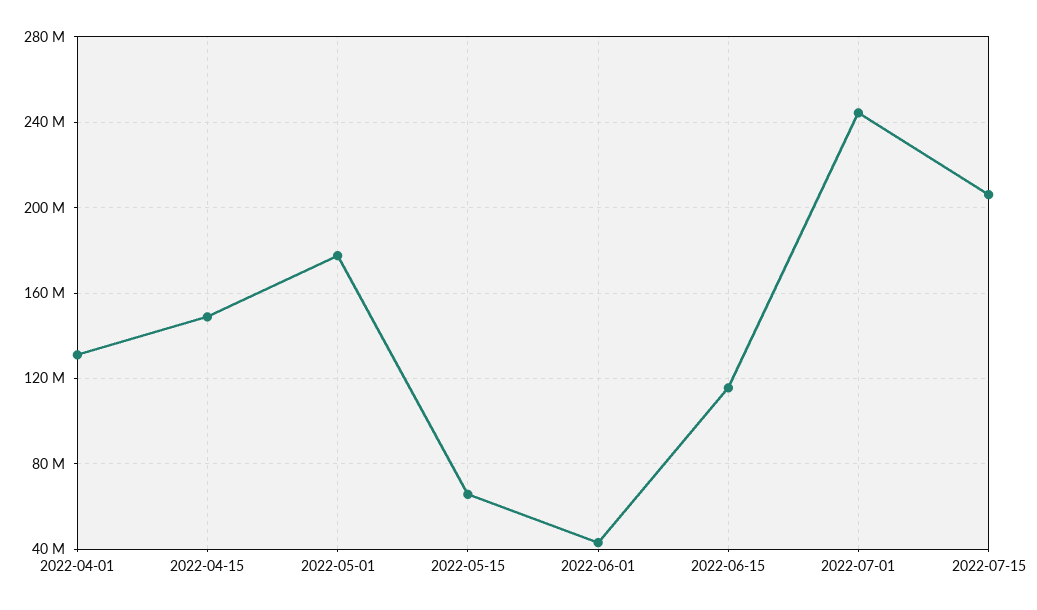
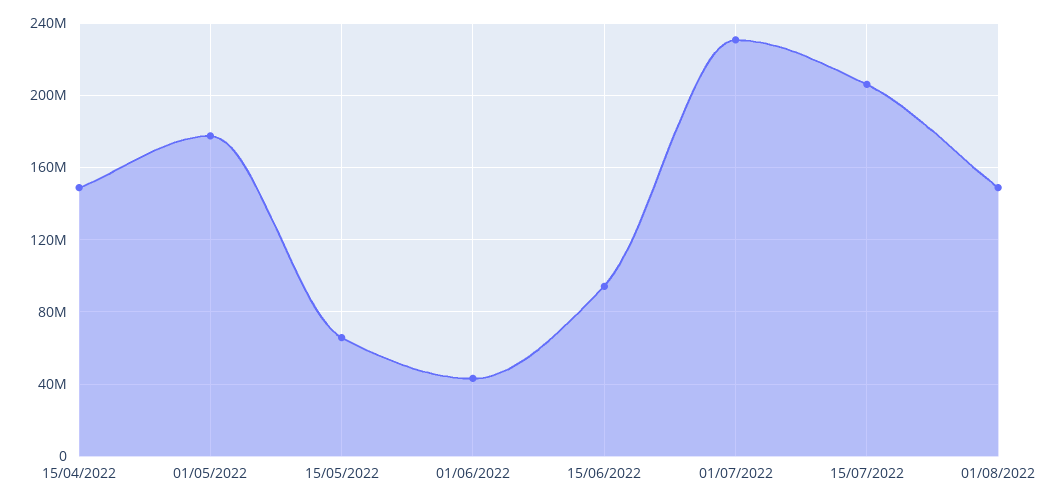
2022-04-01: 130000000 -> none
2022-06-15: 115000000 -> 95000000
2022-07-01: 245000000 -> 230000000
01/08/2022: none -> 150000000

